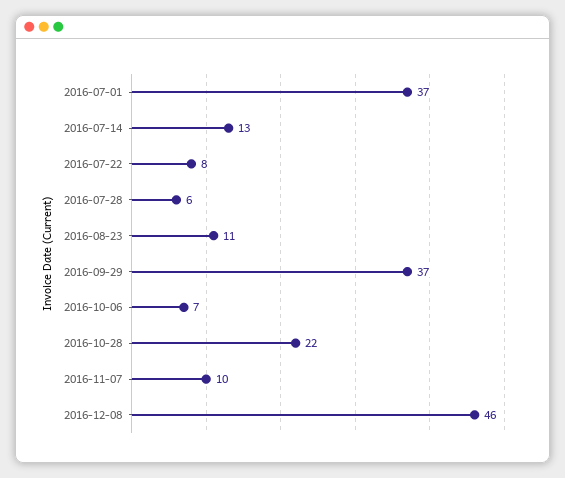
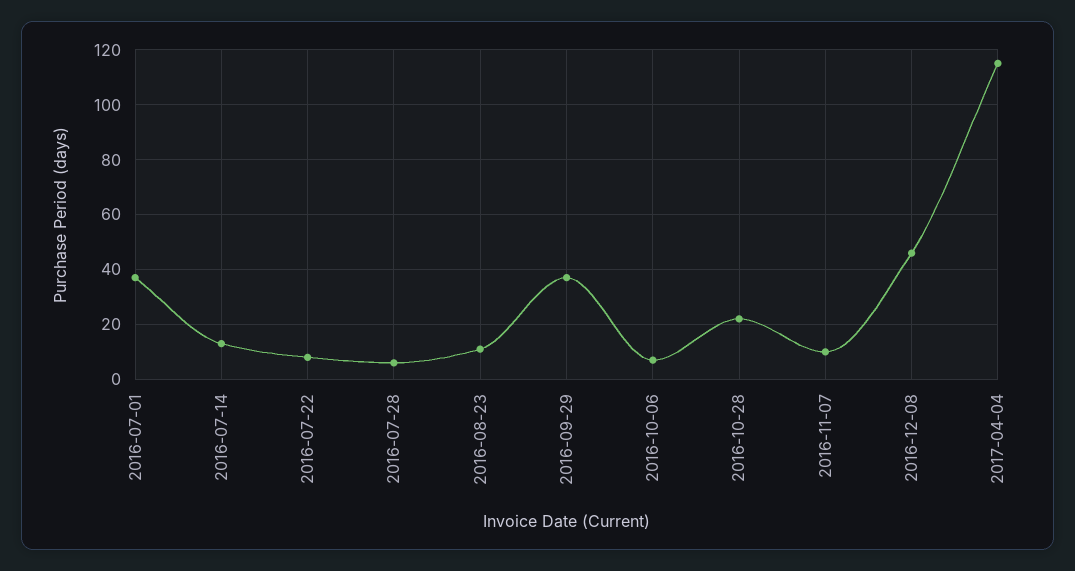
2017-04-04: none -> 115

